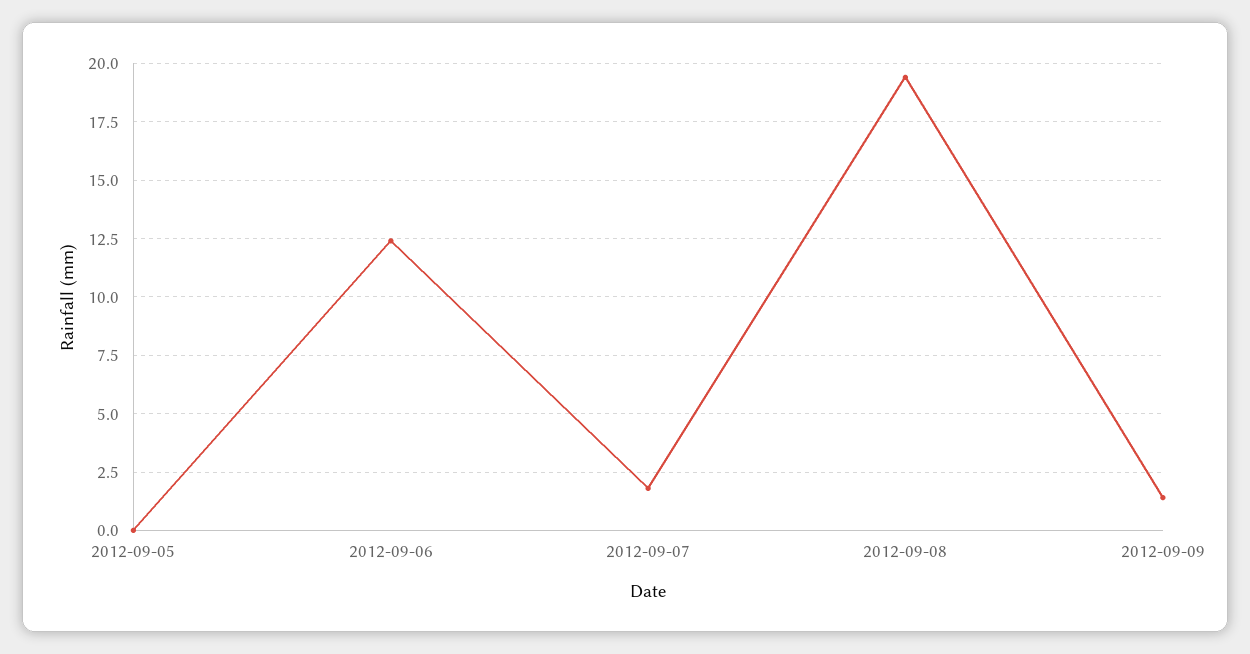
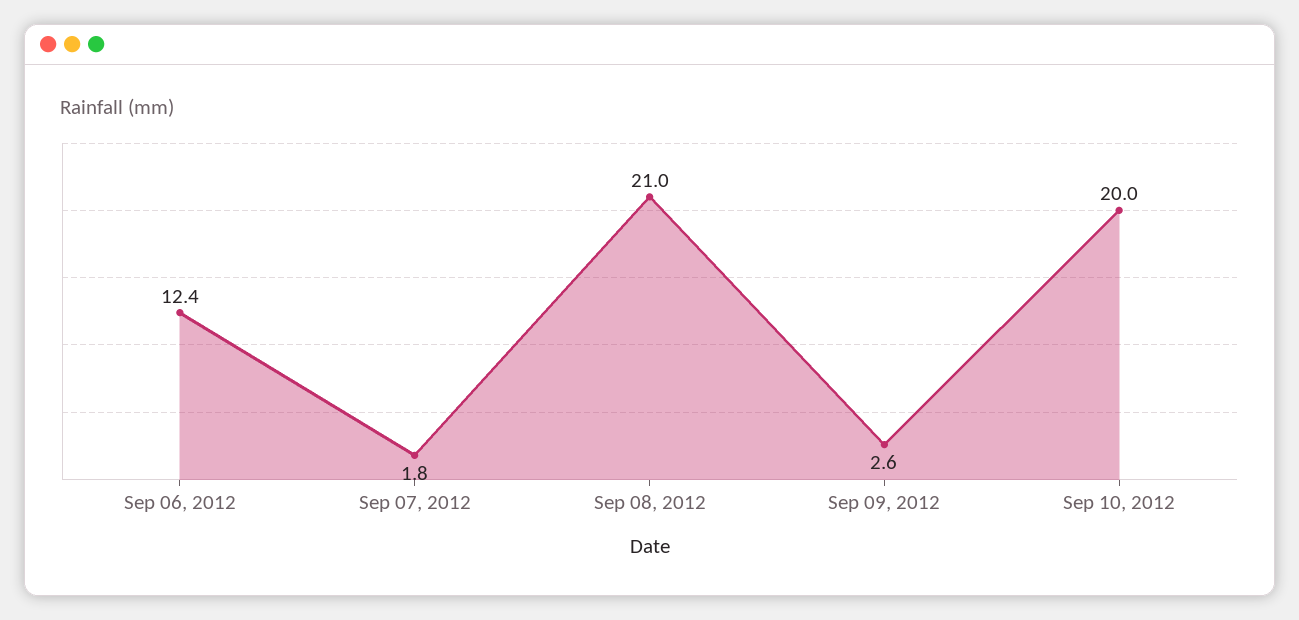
2012-09-05: 0 -> none
2012-09-08: 19.5 -> 21
2012-09-09: 1.5 -> 2.6
Sep 10, 2012: none -> 20

